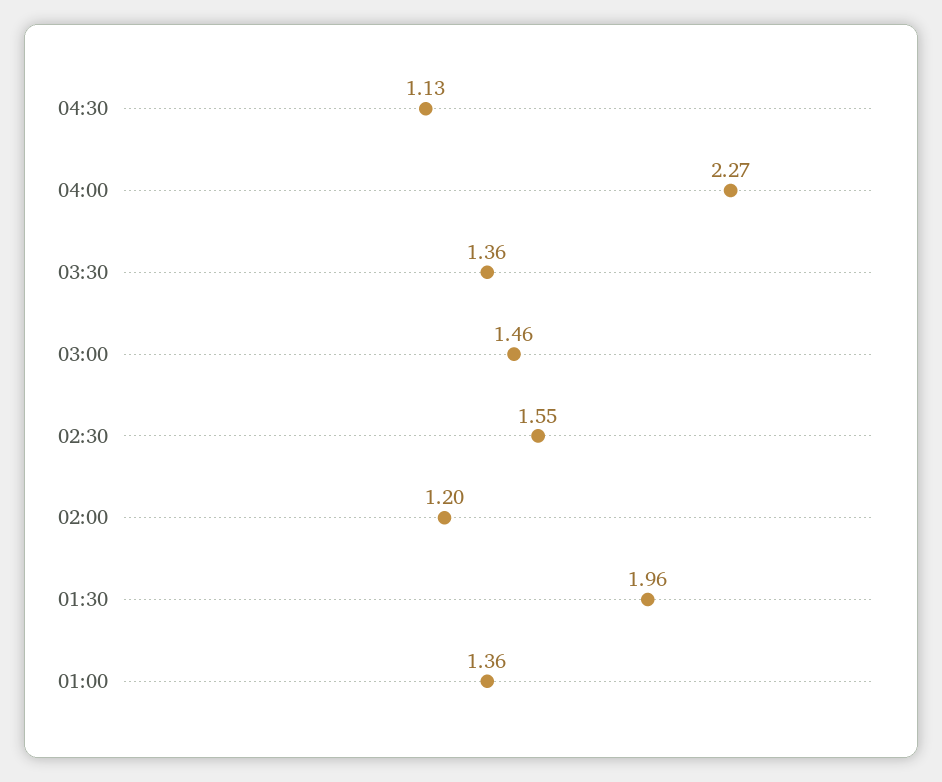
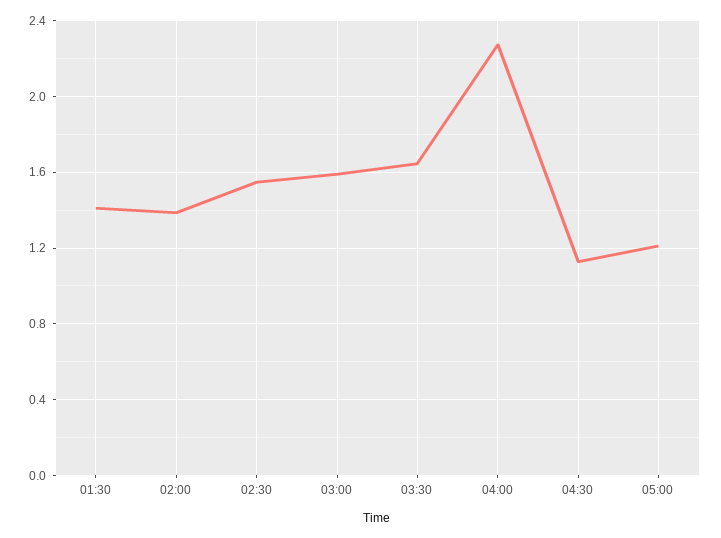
03:30: 1.36 -> 1.65
03:00: 1.46 -> 1.6
02:00: 1.2 -> 1.4
01:30: 1.96 -> 1.4
01:00: 1.36 -> none
05:00: none -> 1.2

